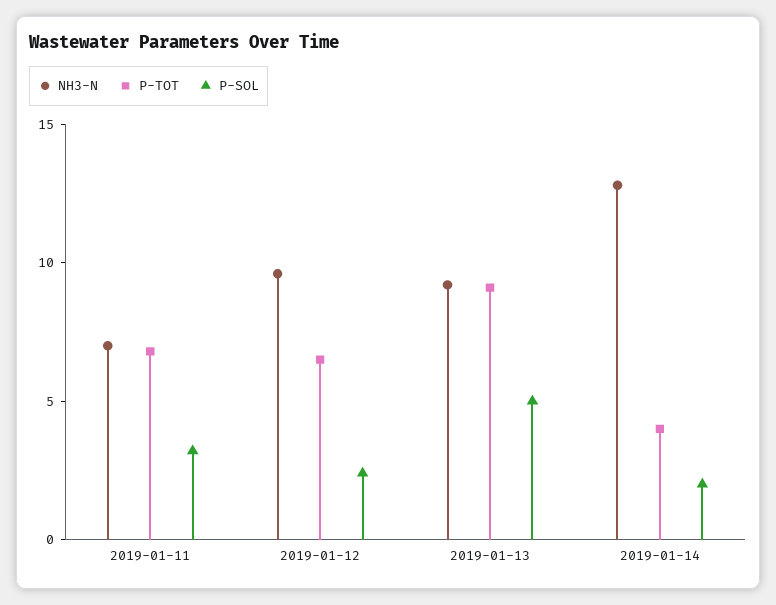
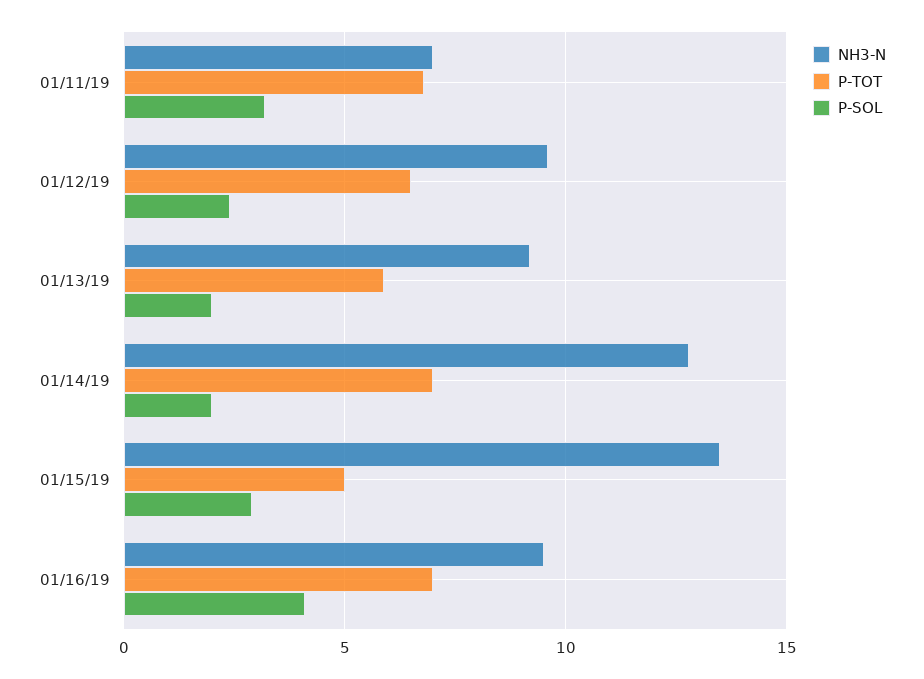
P-TOT, 2019-01-13: 9 -> 6
P-SOL, 2019-01-13: 5 -> 2
P-TOT, 2019-01-14: 4 -> 7
NH3-N, 01/15/19: none -> 13.5
P-TOT, 01/15/19: none -> 5
P-SOL, 01/15/19: none -> 3
NH3-N, 01/16/19: none -> 9.5
P-TOT, 01/16/19: none -> 7
P-SOL, 01/16/19: none -> 4

